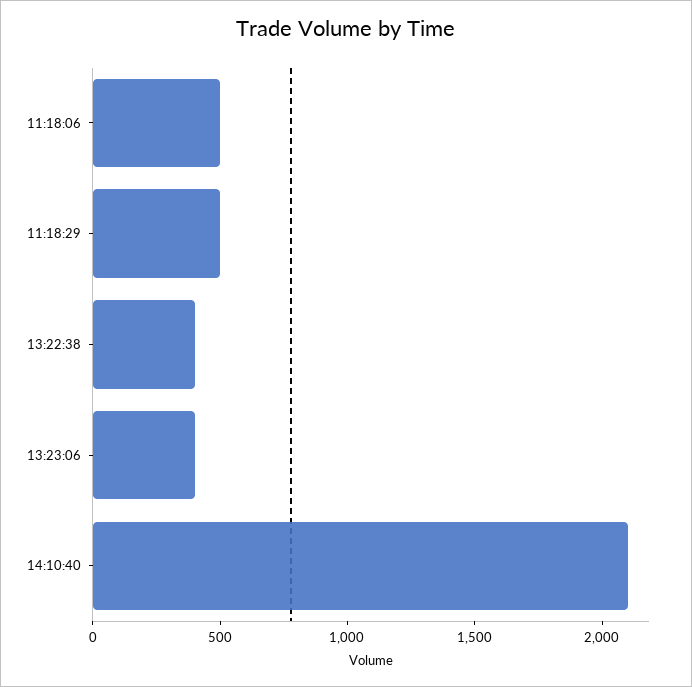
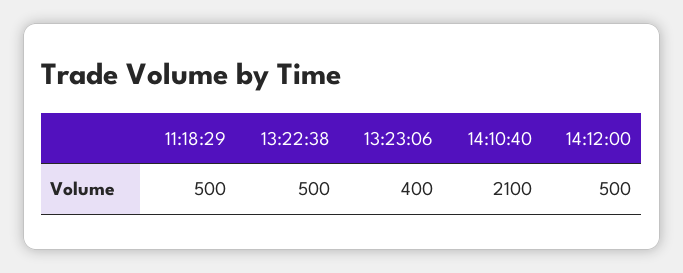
11:18:06: 500 -> none
13:22:38: 400 -> 500
14:12:00: none -> 500

